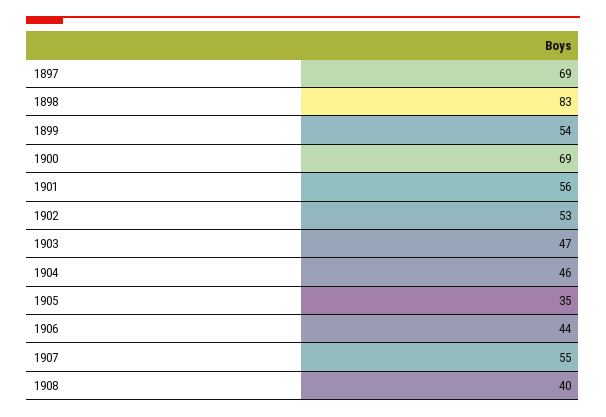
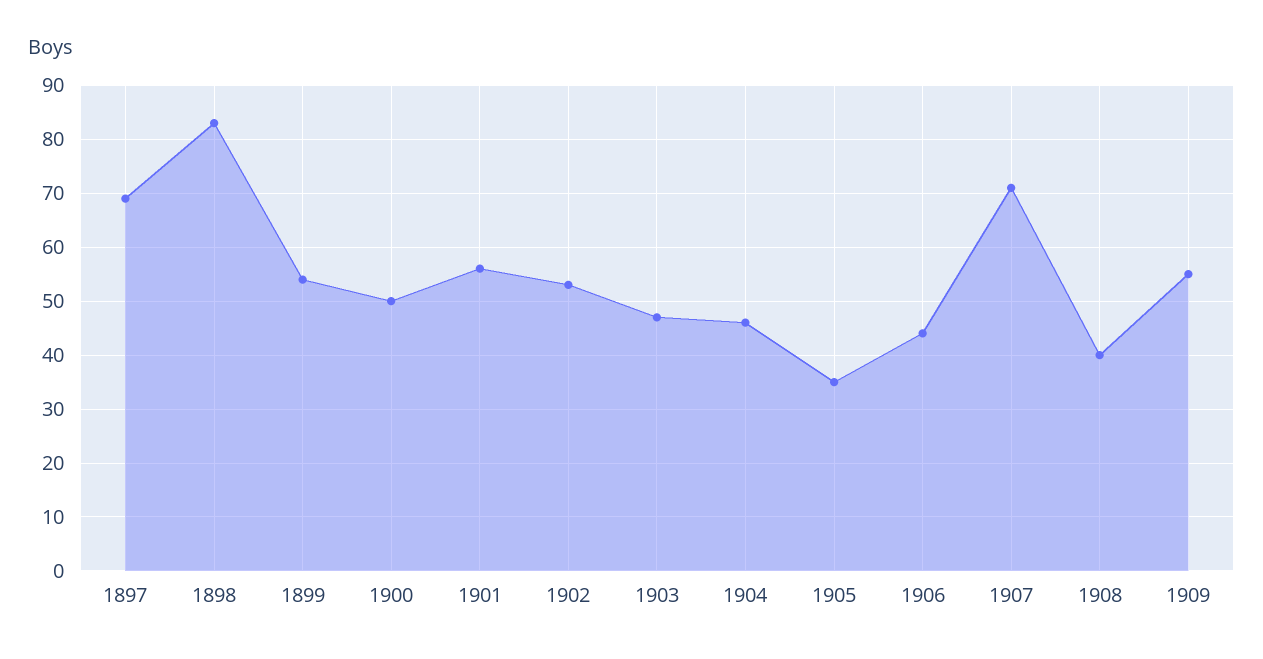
1900: 69 -> 50
1907: 55 -> 70
1909: none -> 55

